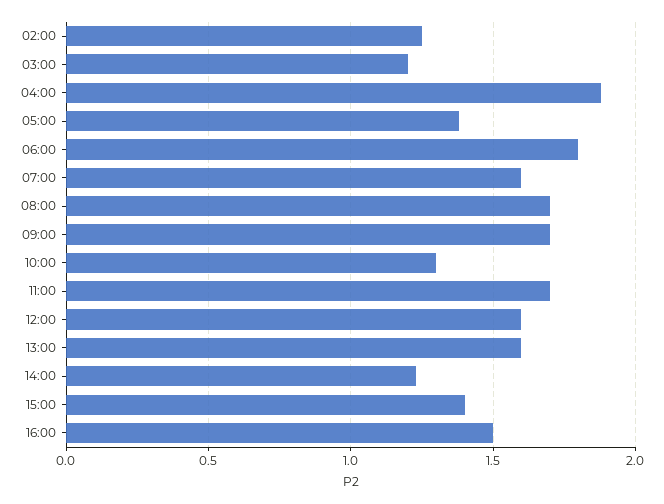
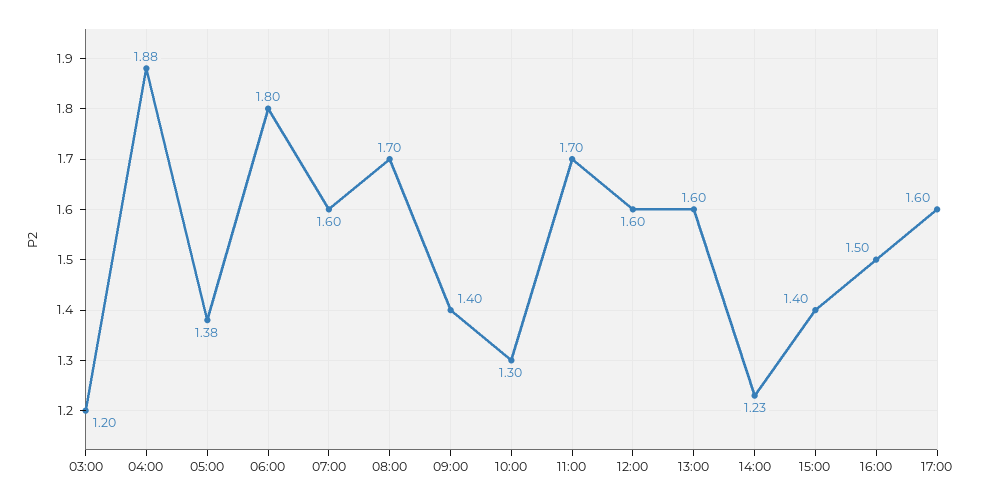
02:00: 1.25 -> none
09:00: 1.7 -> 1.4
17:00: none -> 1.6

